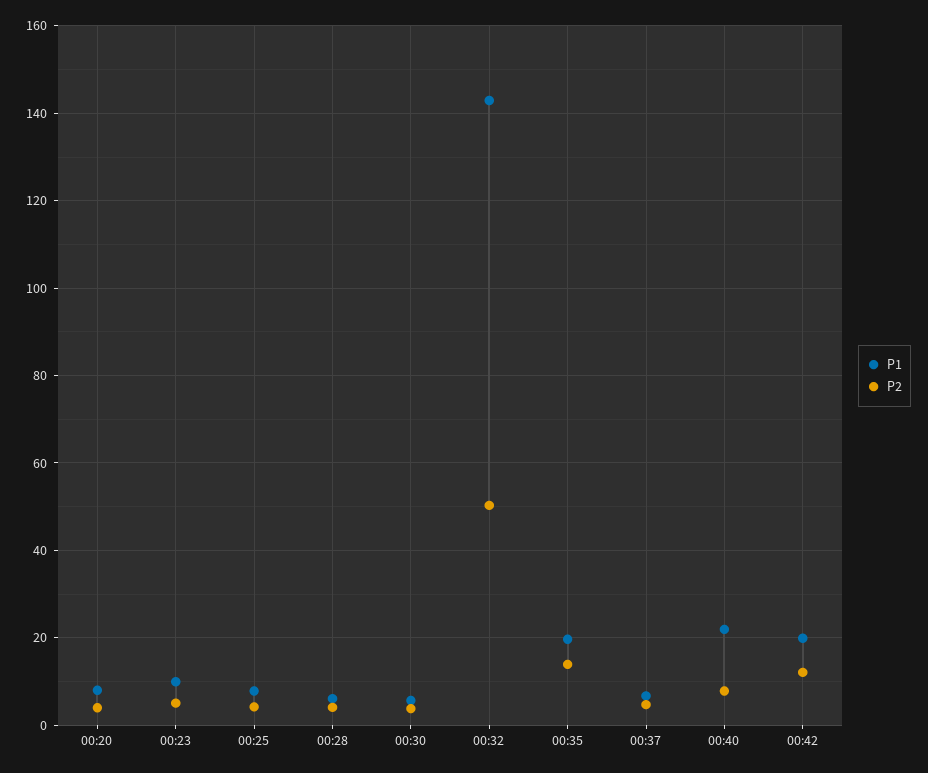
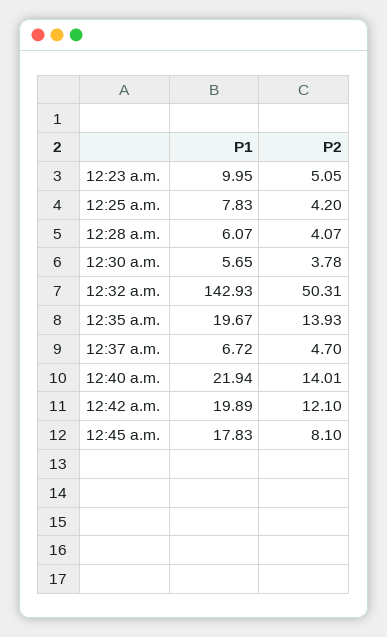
P1, 00:20: 8 -> none
P2, 00:20: 4 -> none
P2, 00:40: 8 -> 14.01
P1, 12:45 a.m.: none -> 17.83
P2, 12:45 a.m.: none -> 8.1

